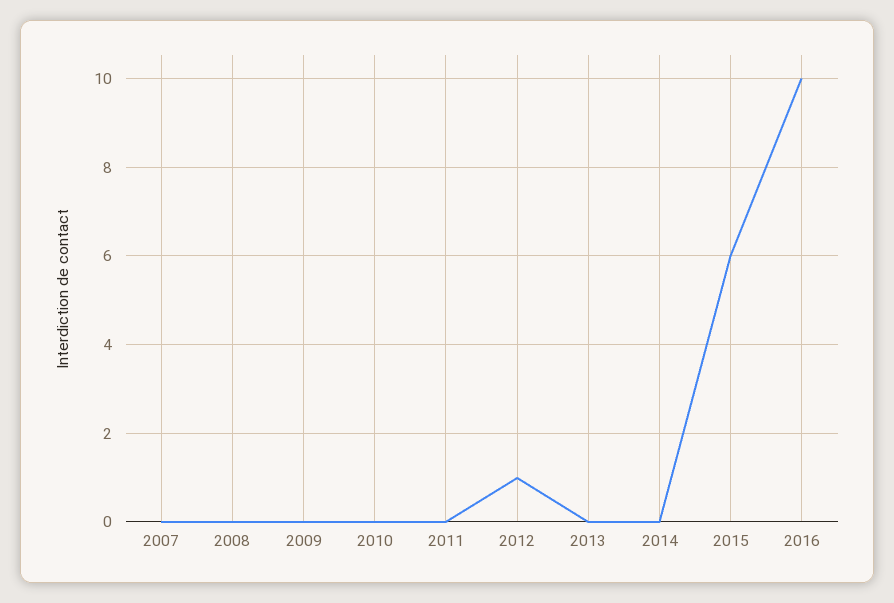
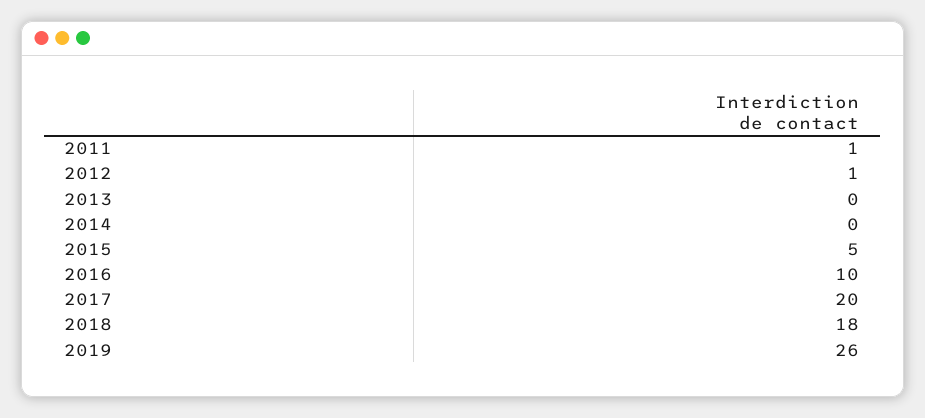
2007: 0 -> none
2008: 0 -> none
2009: 0 -> none
2010: 0 -> none
2011: 0 -> 1
2015: 6 -> 5
2017: none -> 20
2018: none -> 18
2019: none -> 26

